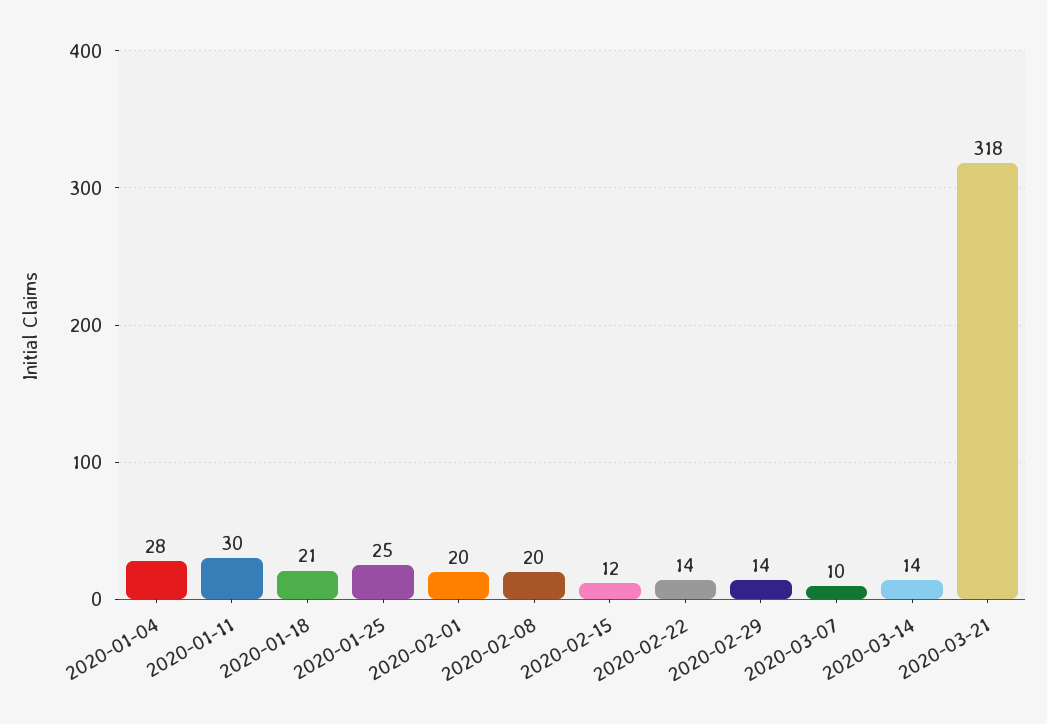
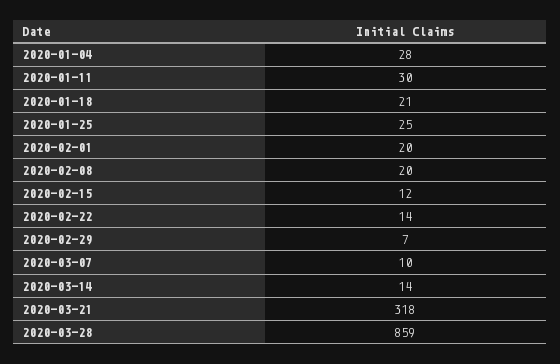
2020-02-29: 14 -> 7
2020-03-28: none -> 859

